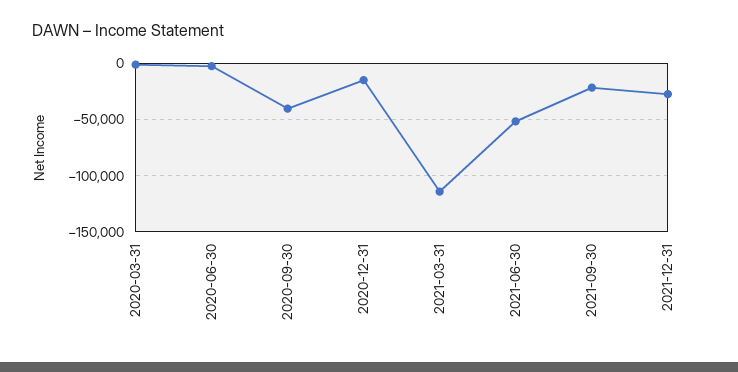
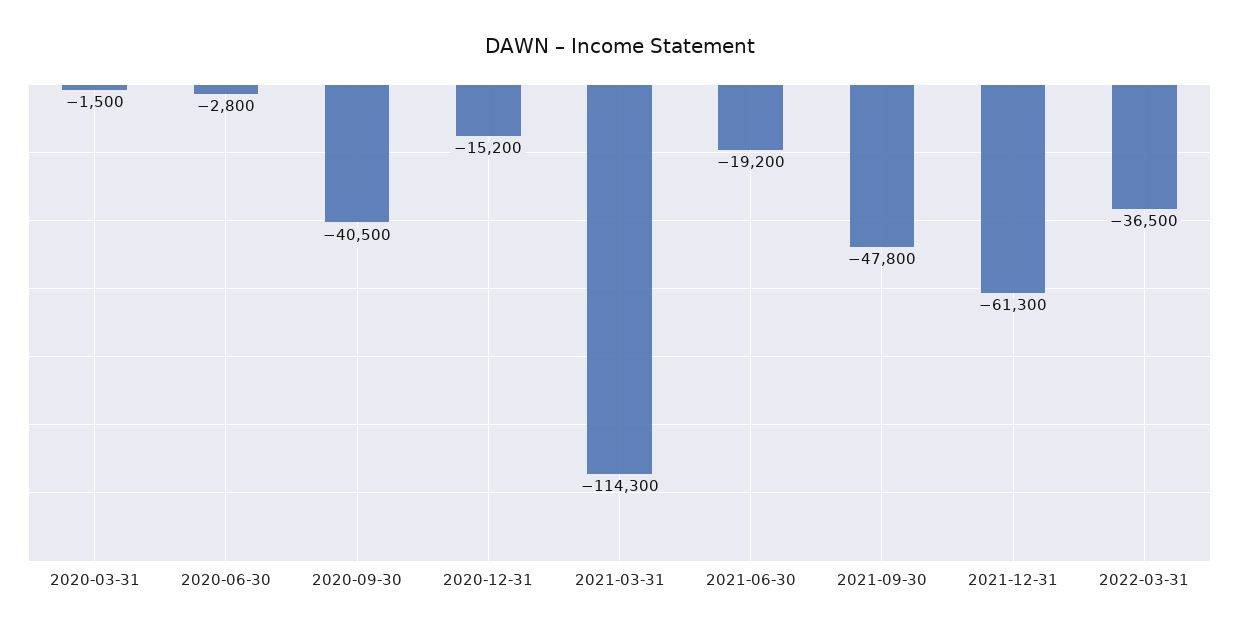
2021-06-30: -50000 -> -19200
2021-09-30: -20000 -> -47800
2021-12-31: -30000 -> -61300
2022-03-31: none -> -36500

